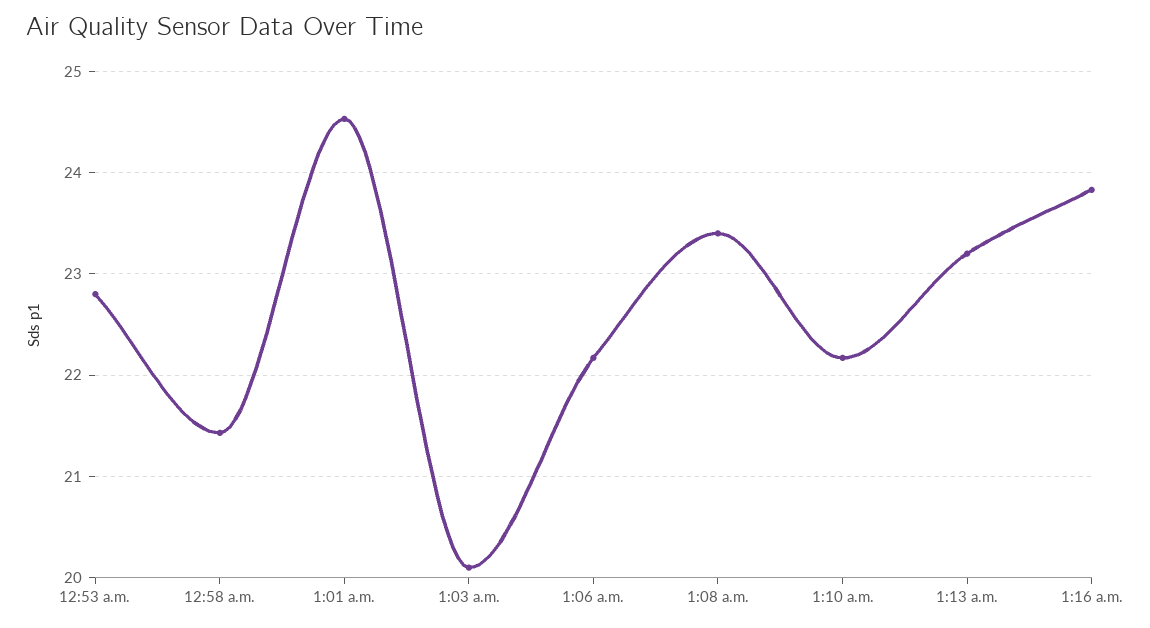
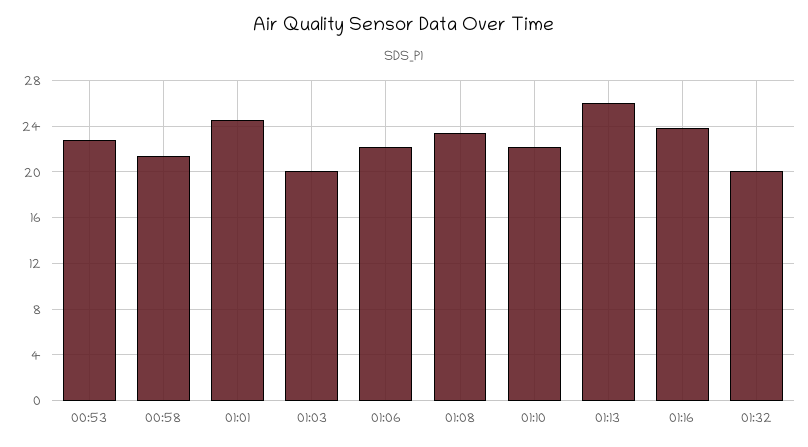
1:13 a.m.: 23.2 -> 26
01:32: none -> 20

